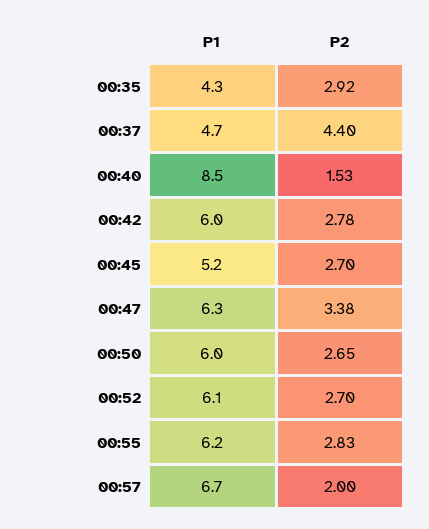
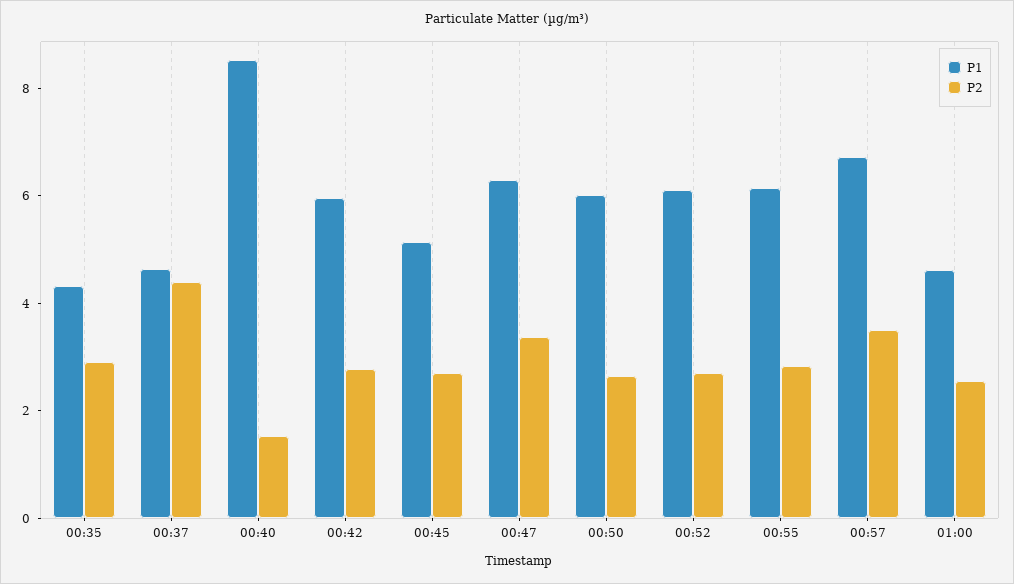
P2, 00:57: 2 -> 3.5
P1, 01:00: none -> 4.5
P2, 01:00: none -> 2.5

